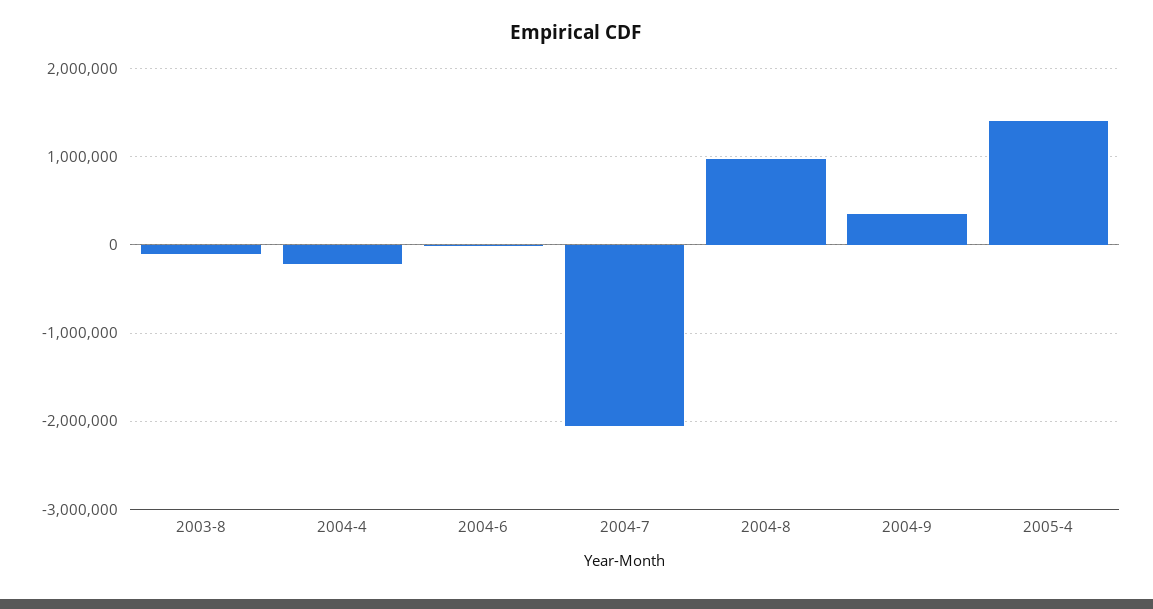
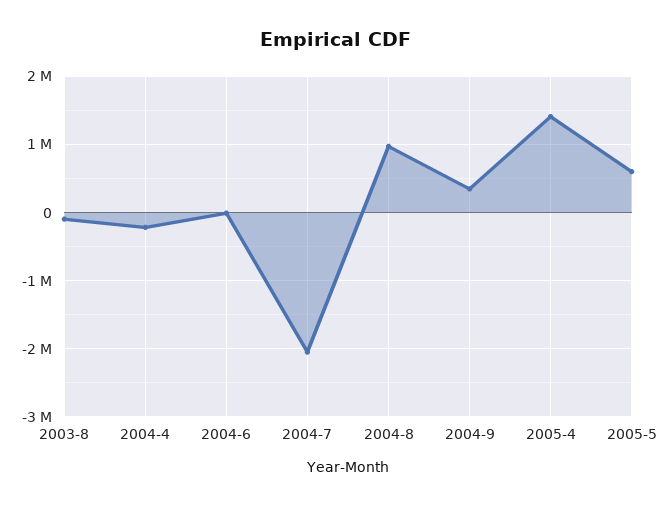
2005-5: none -> 600000

